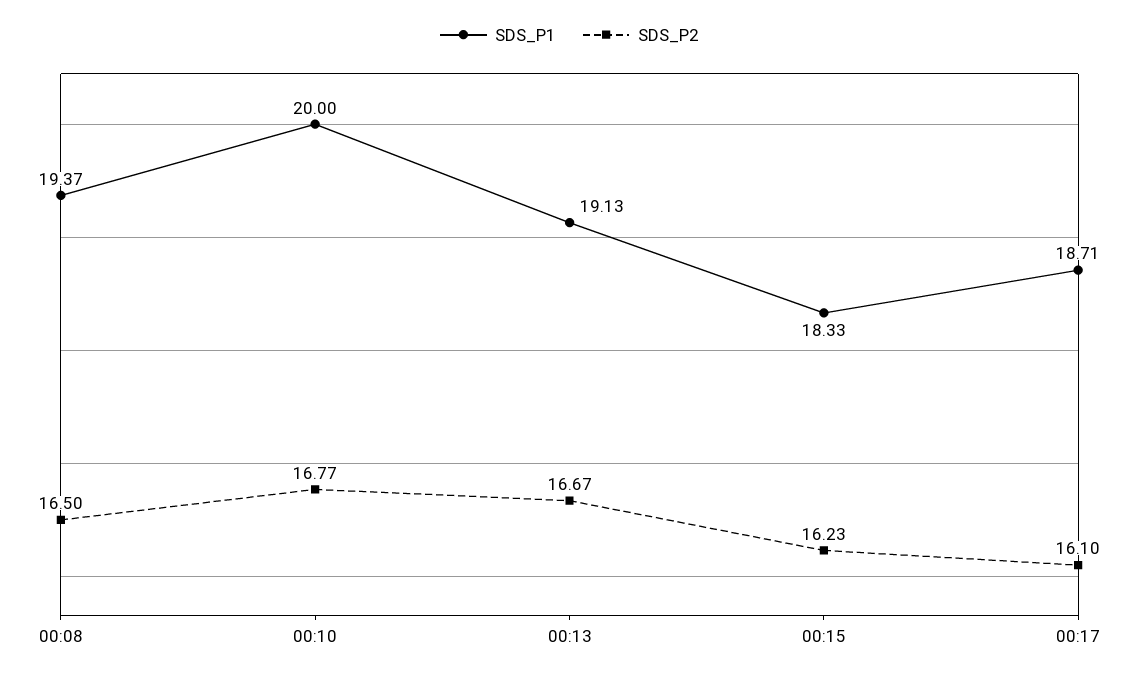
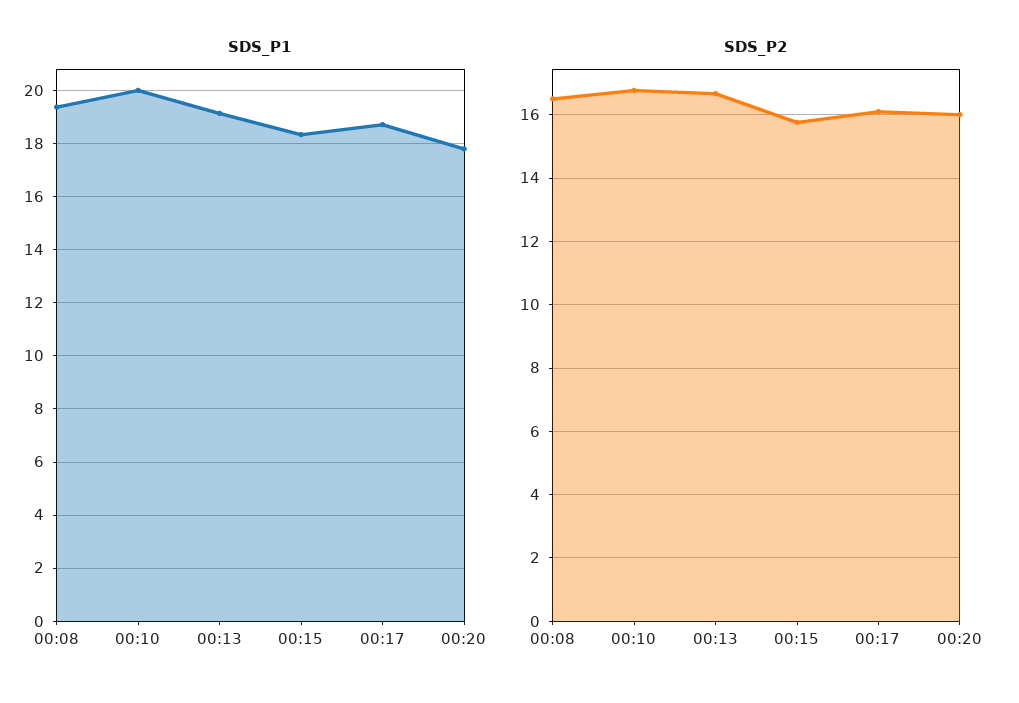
SDS_P2, 00:15: 16.23 -> 15.8
SDS_P1, 00:20: none -> 17.75
SDS_P2, 00:20: none -> 16

